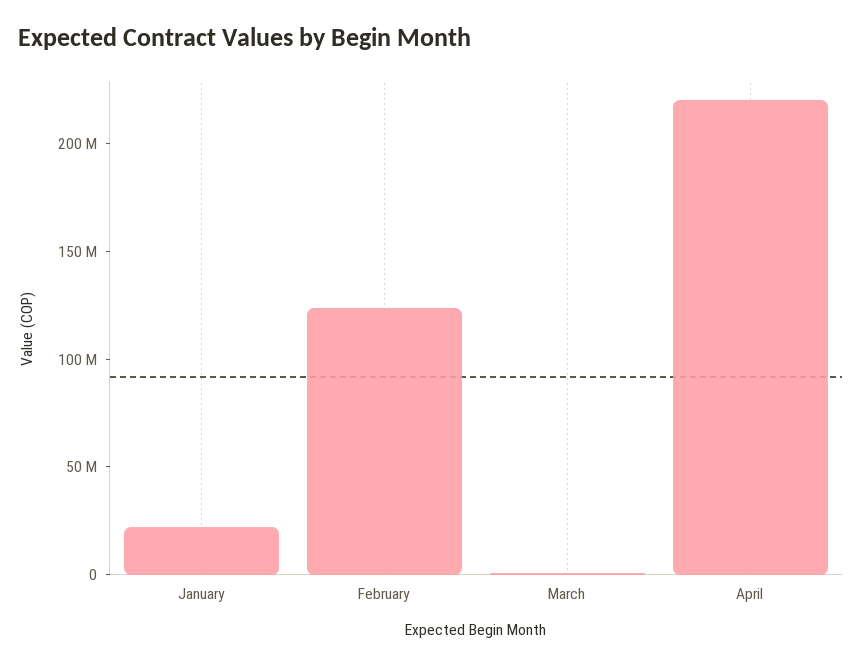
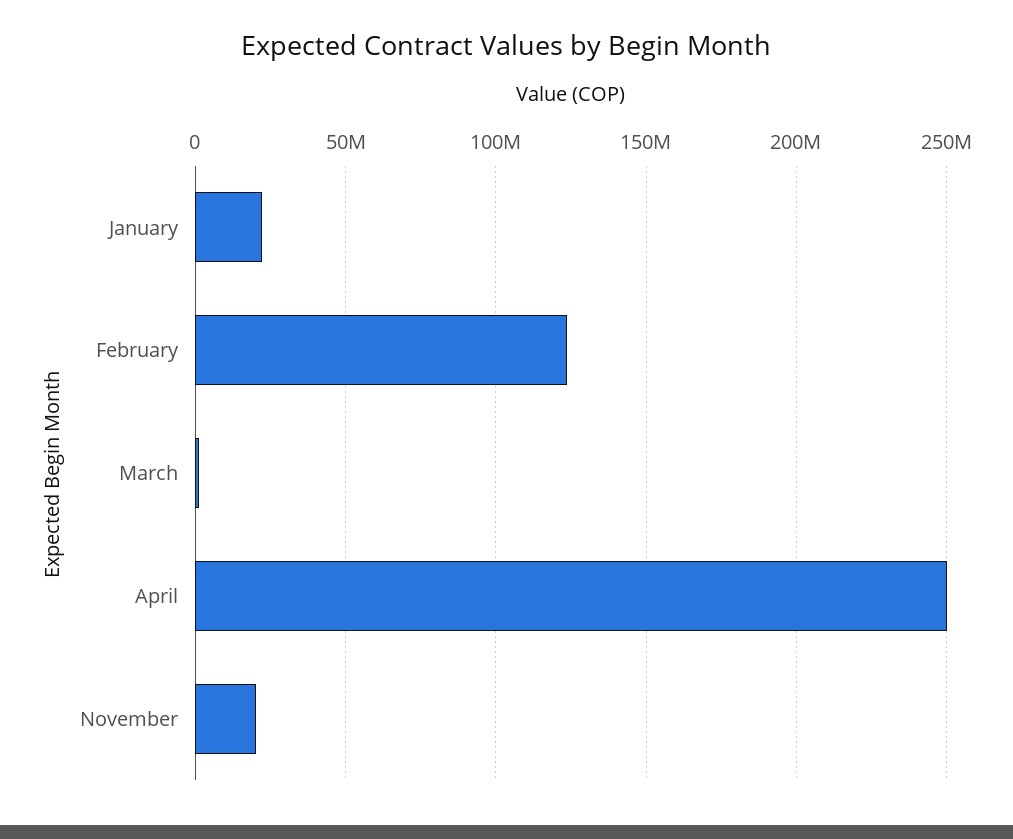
April: 220000000 -> 250000000
November: none -> 20000000

